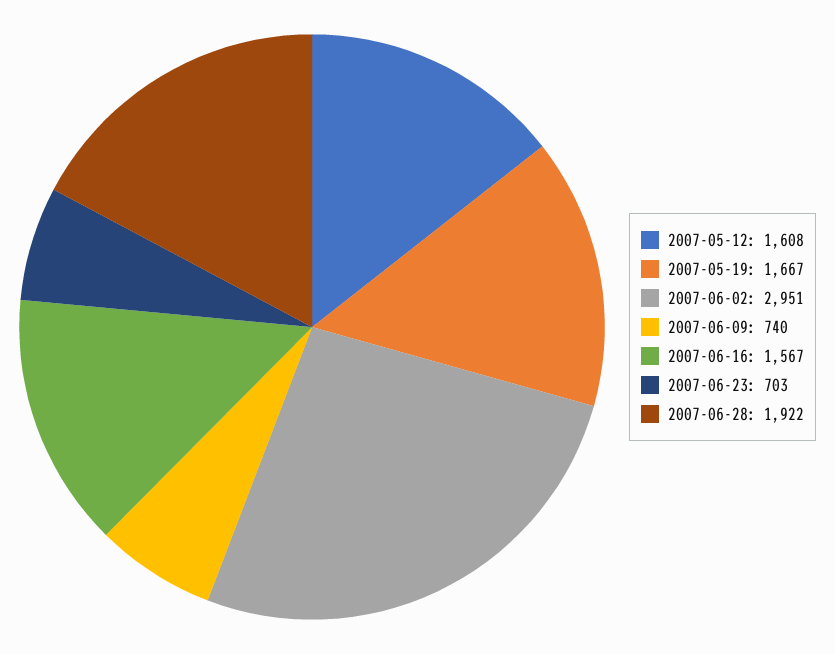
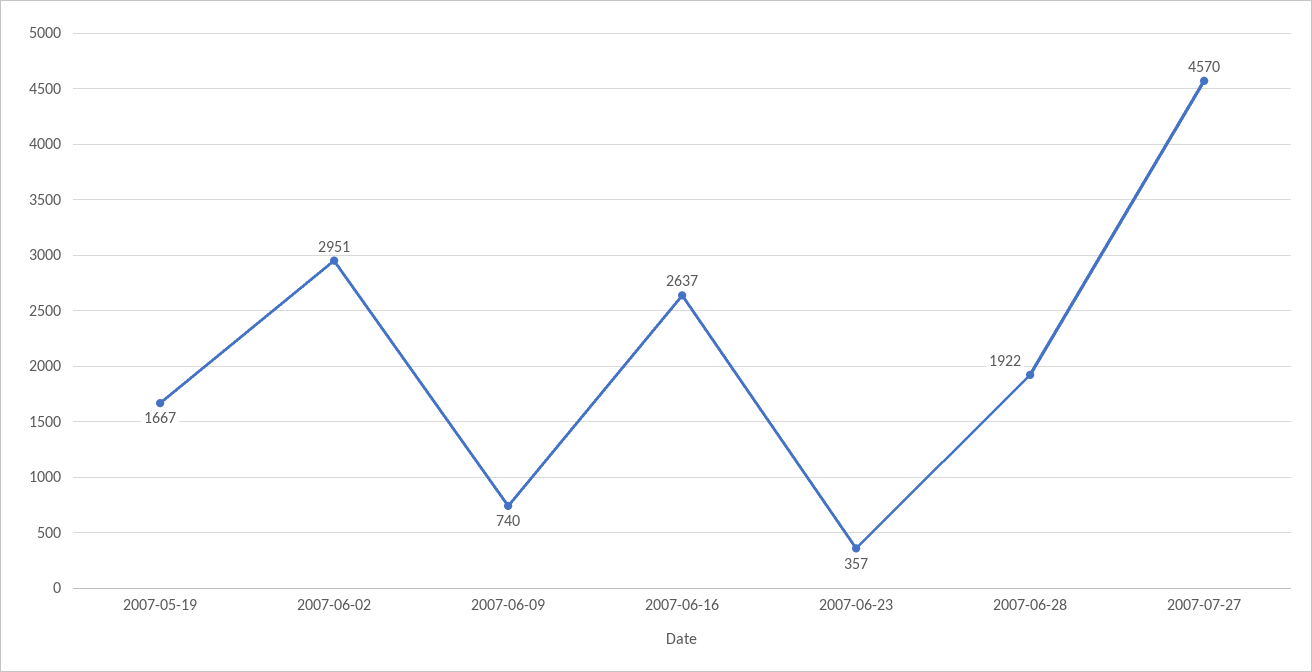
2007-05-12: 1608 -> none
2007-06-16: 1567 -> 2637
2007-06-23: 703 -> 357
2007-07-27: none -> 4570

